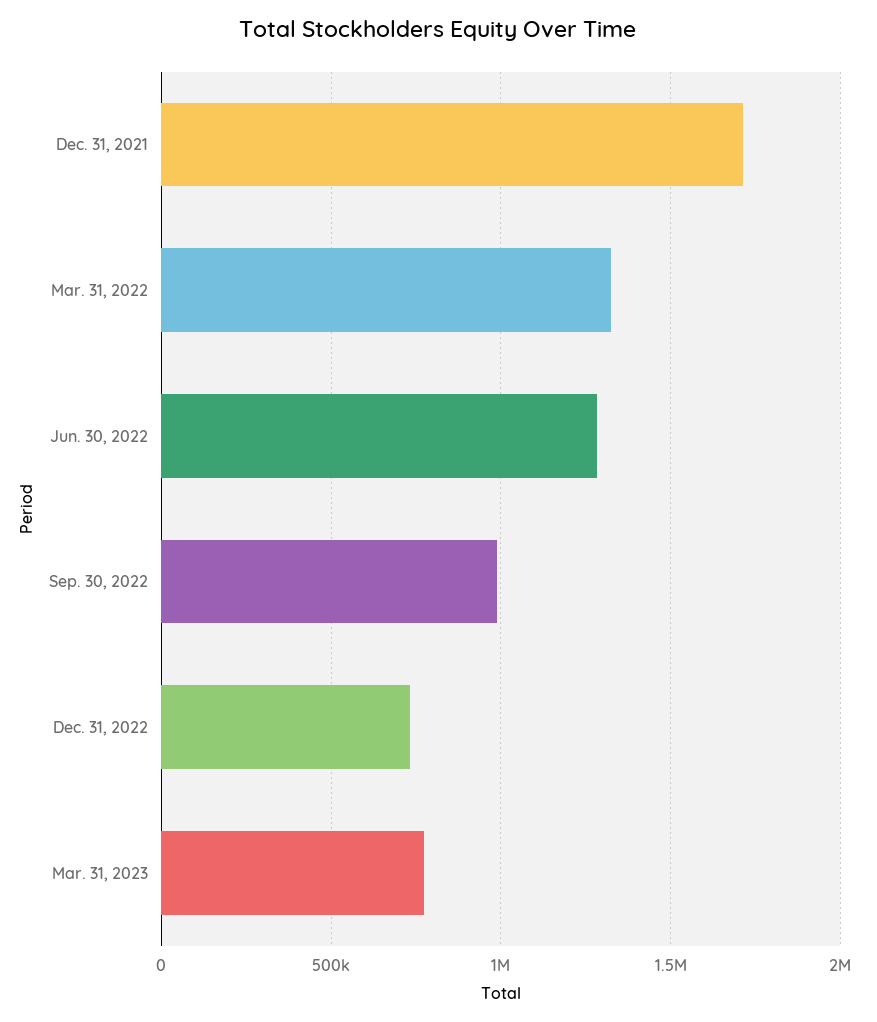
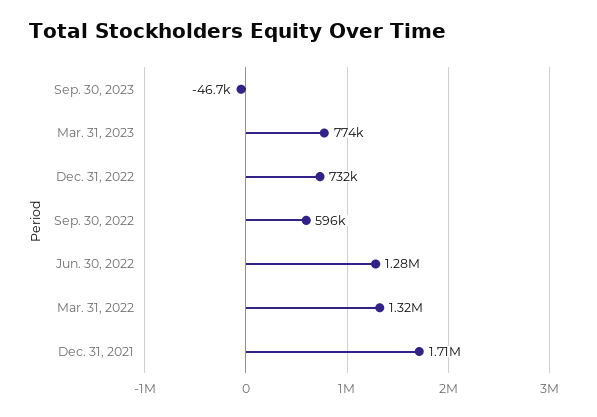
Sep. 30, 2022: 1000000 -> 596000
Sep. 30, 2023: none -> -46700

